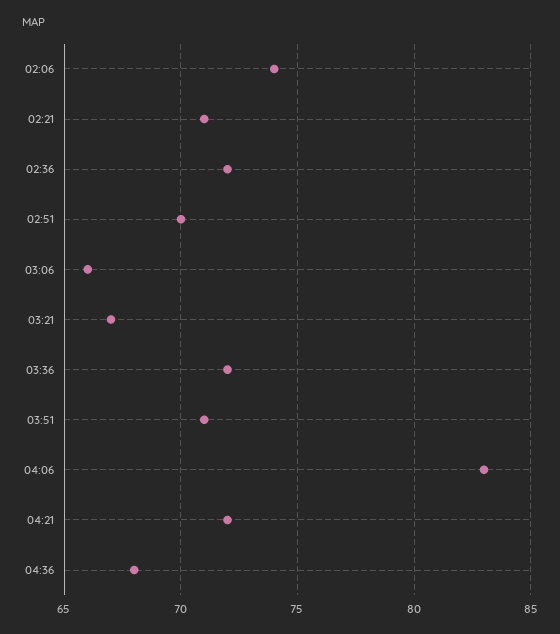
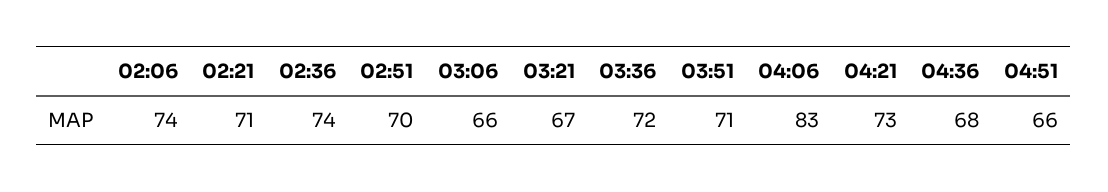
02:36: 72 -> 74
04:21: 72 -> 73
04:51: none -> 66

